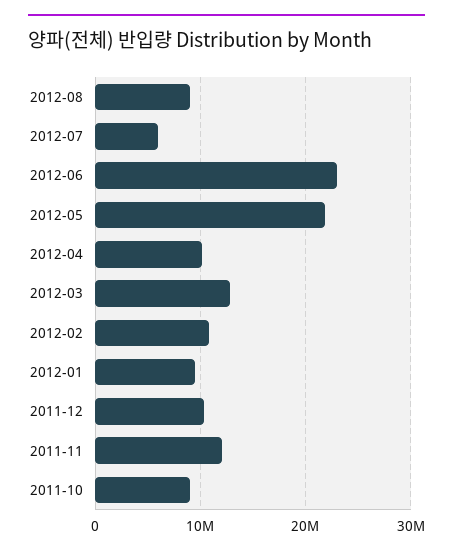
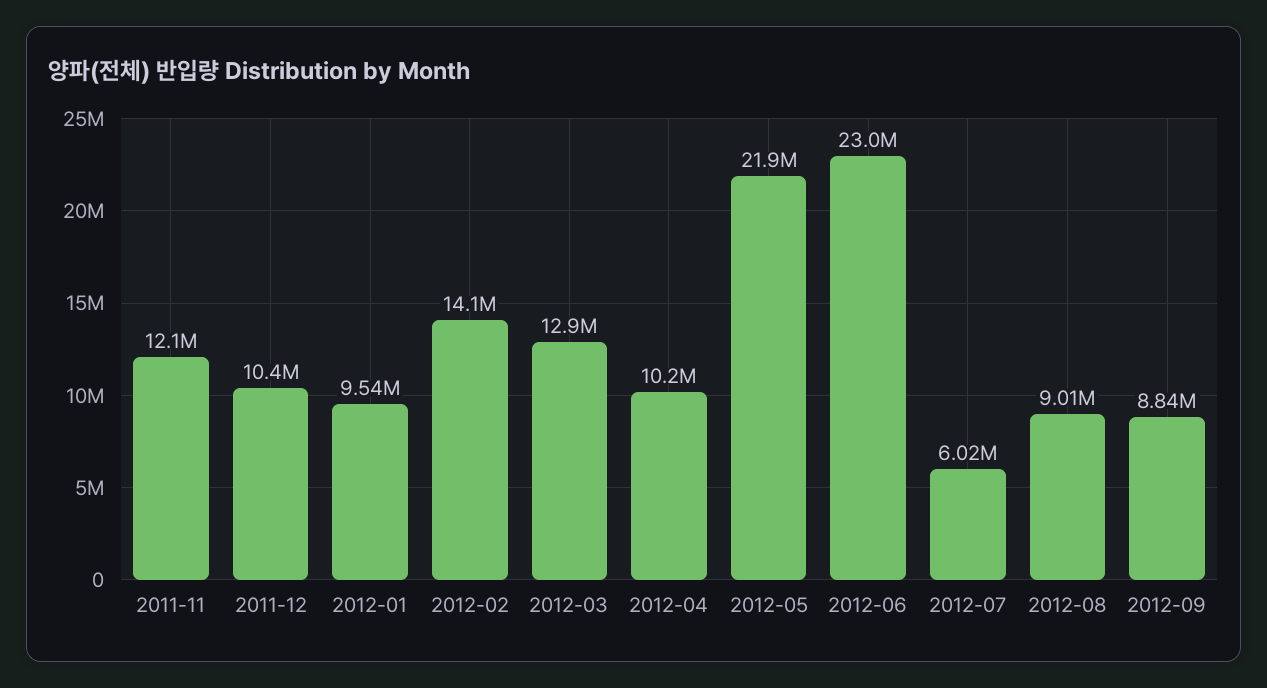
2012-02: 11000000 -> 14100000
2011-10: 9000000 -> none
2012-09: none -> 8840000

